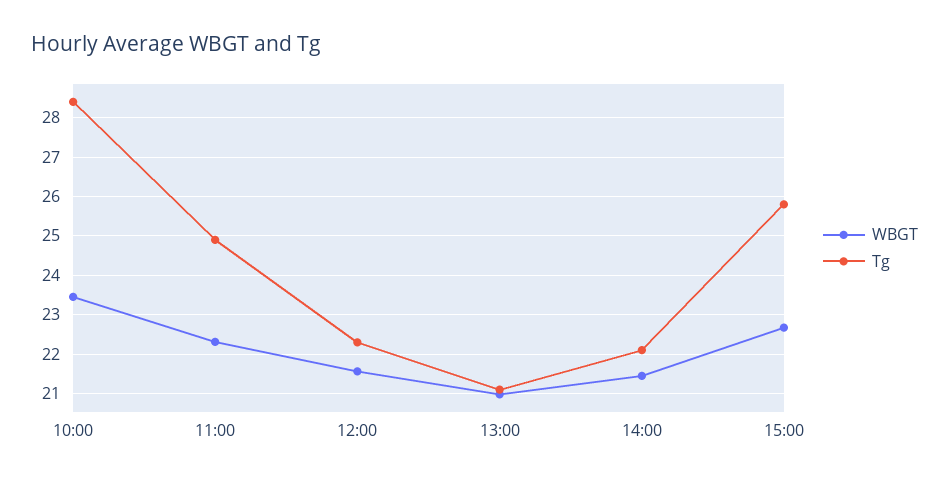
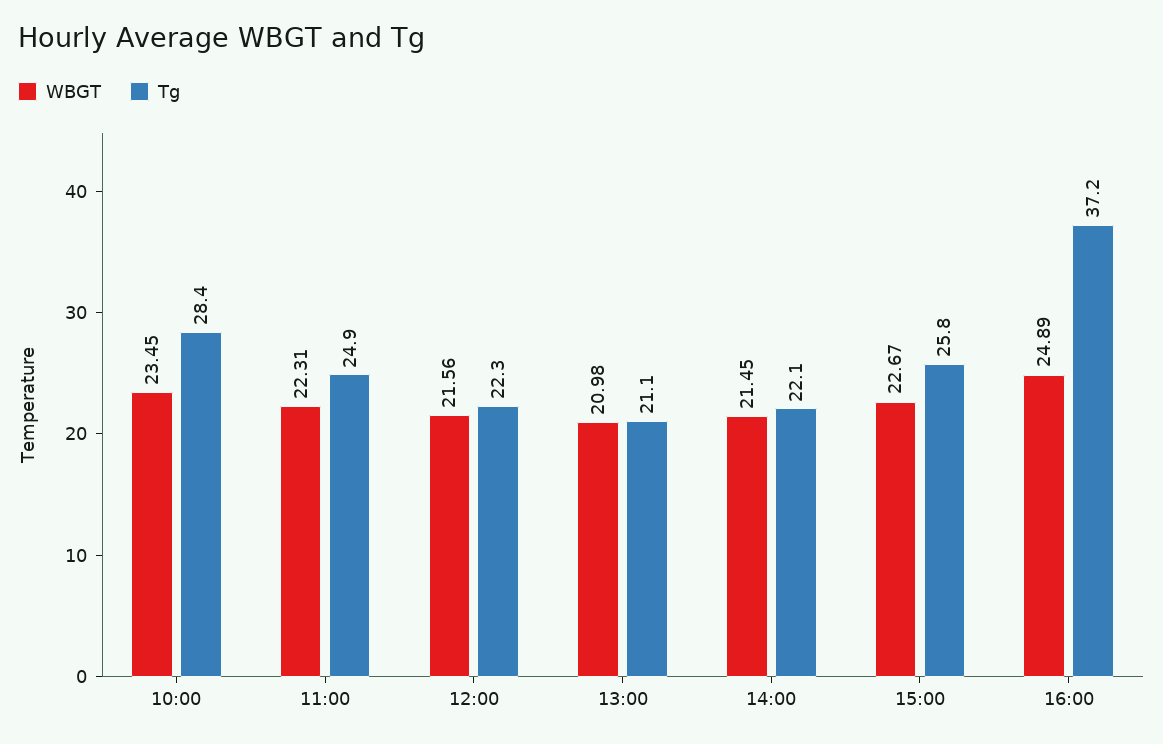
WBGT, 16:00: none -> 24.89
Tg, 16:00: none -> 37.2

